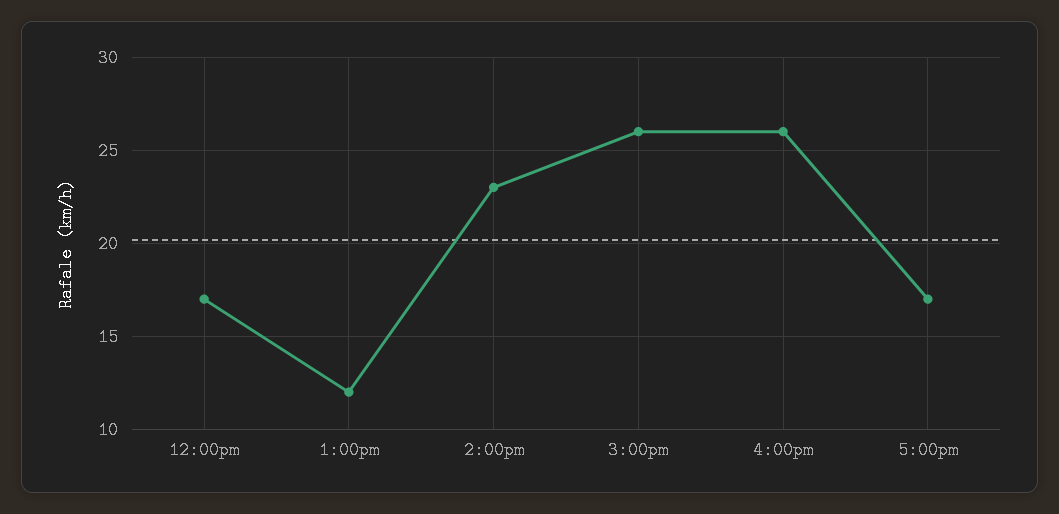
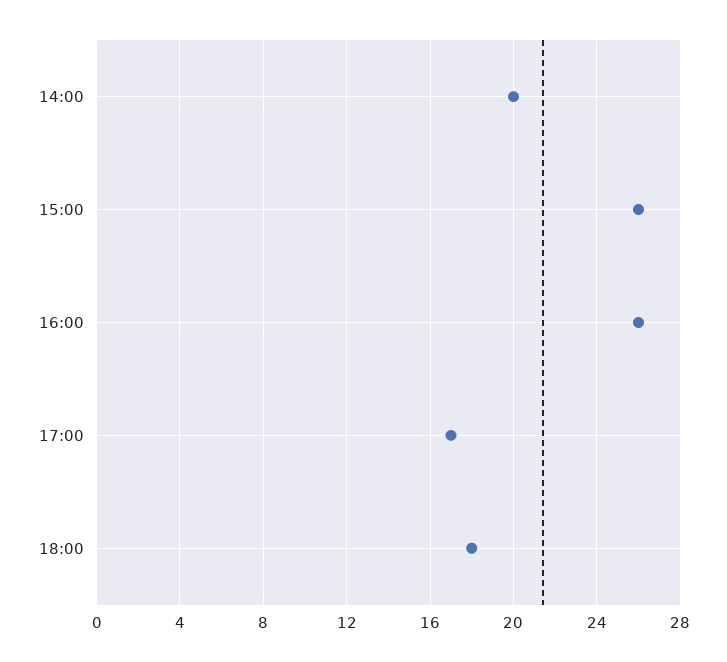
12:00pm: 17 -> none
1:00pm: 12 -> none
2:00pm: 23 -> 20
18:00: none -> 18

